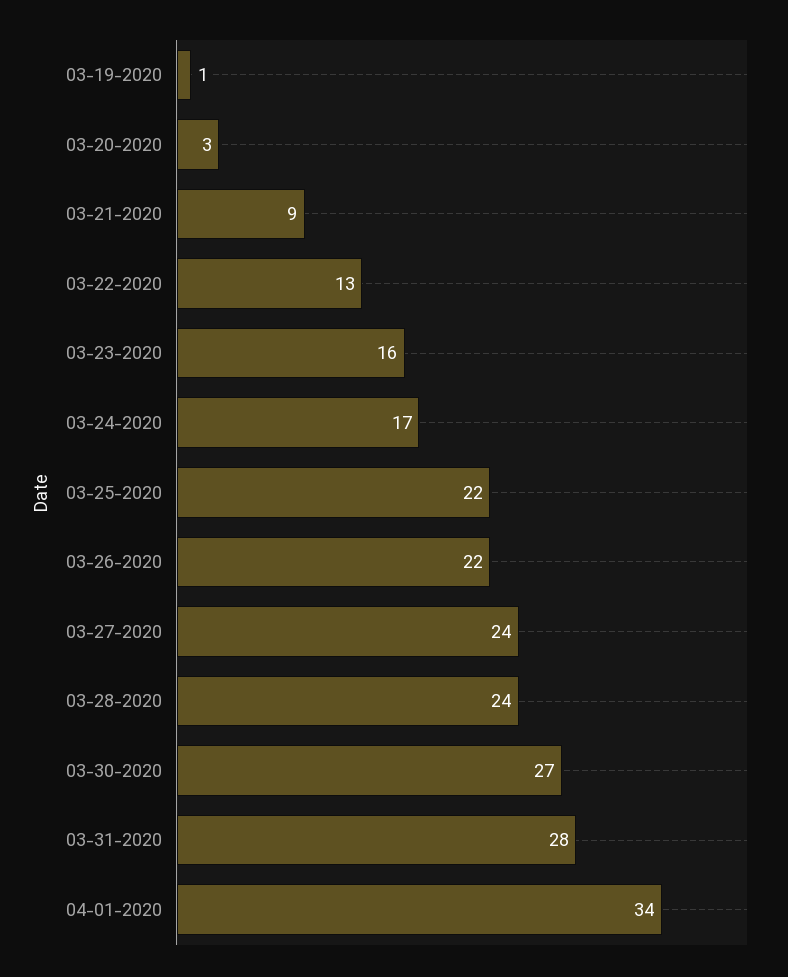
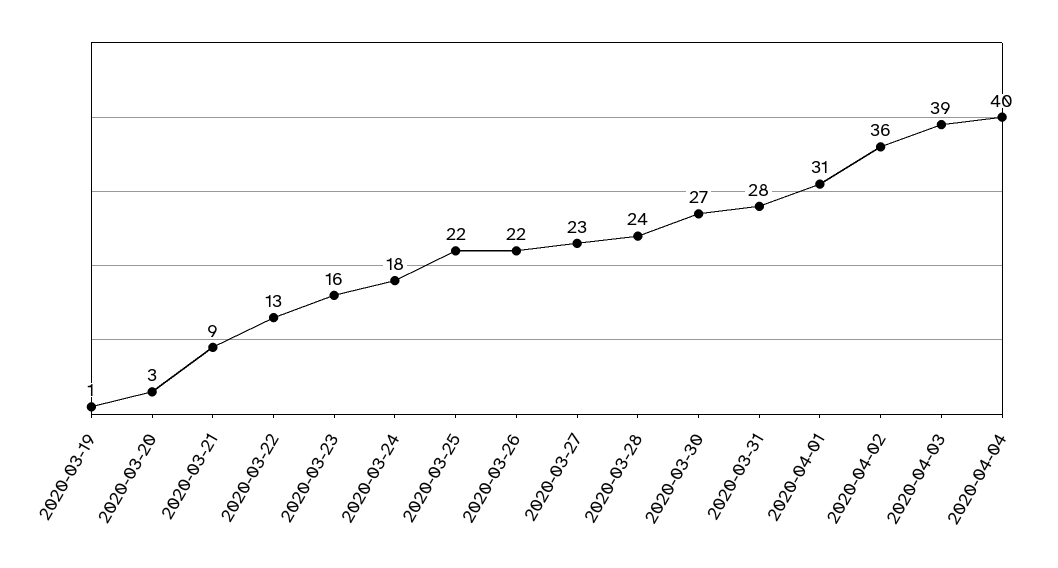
03-24-2020: 17 -> 18
03-27-2020: 24 -> 23
04-01-2020: 34 -> 31
2020-04-02: none -> 36
2020-04-03: none -> 39
2020-04-04: none -> 40

